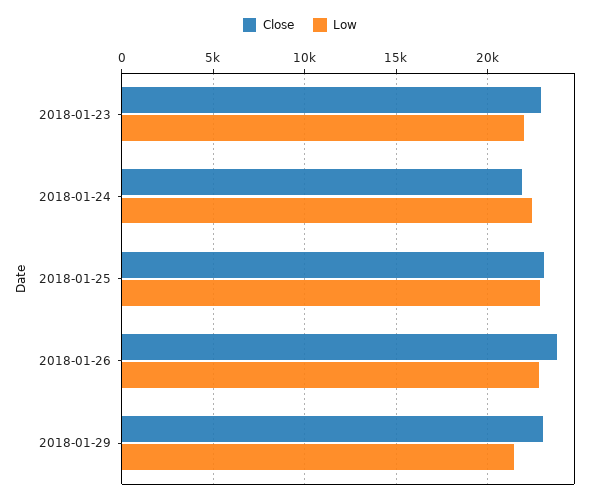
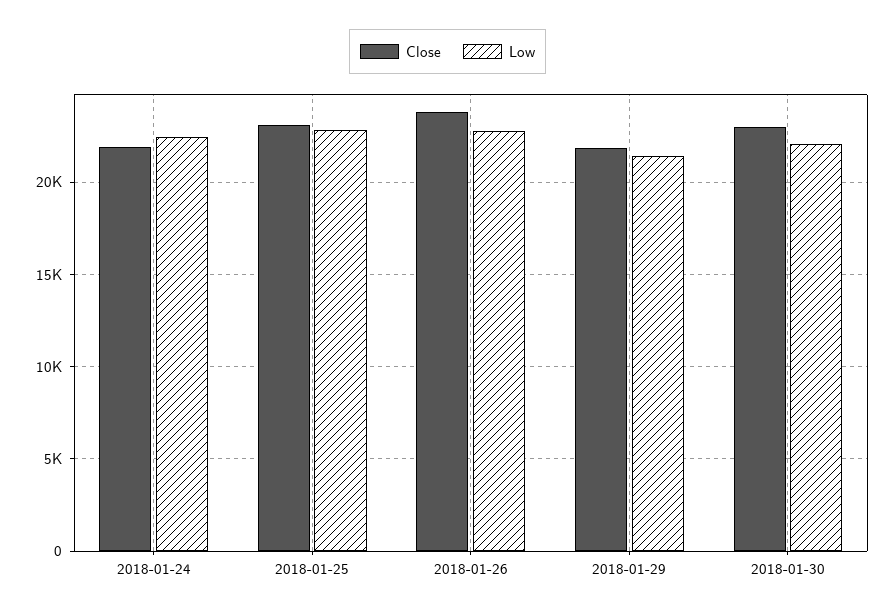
Close, 2018-01-23: 23000 -> none
Low, 2018-01-23: 22000 -> none
Close, 2018-01-29: 23000 -> 22000
Close, 2018-01-30: none -> 23000
Low, 2018-01-30: none -> 22000

